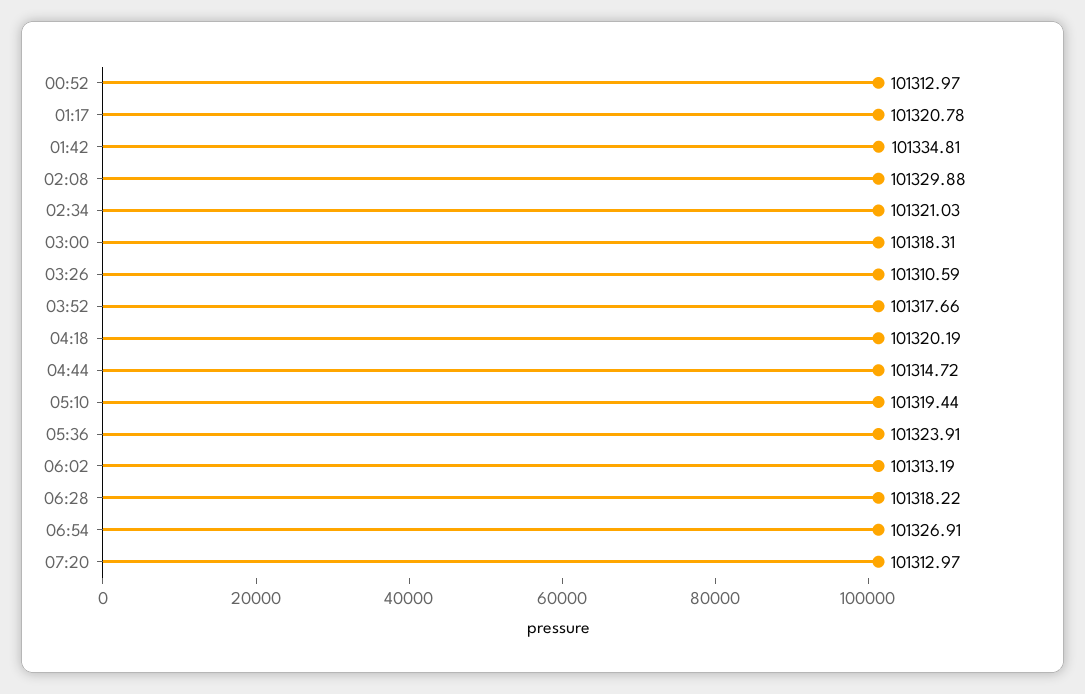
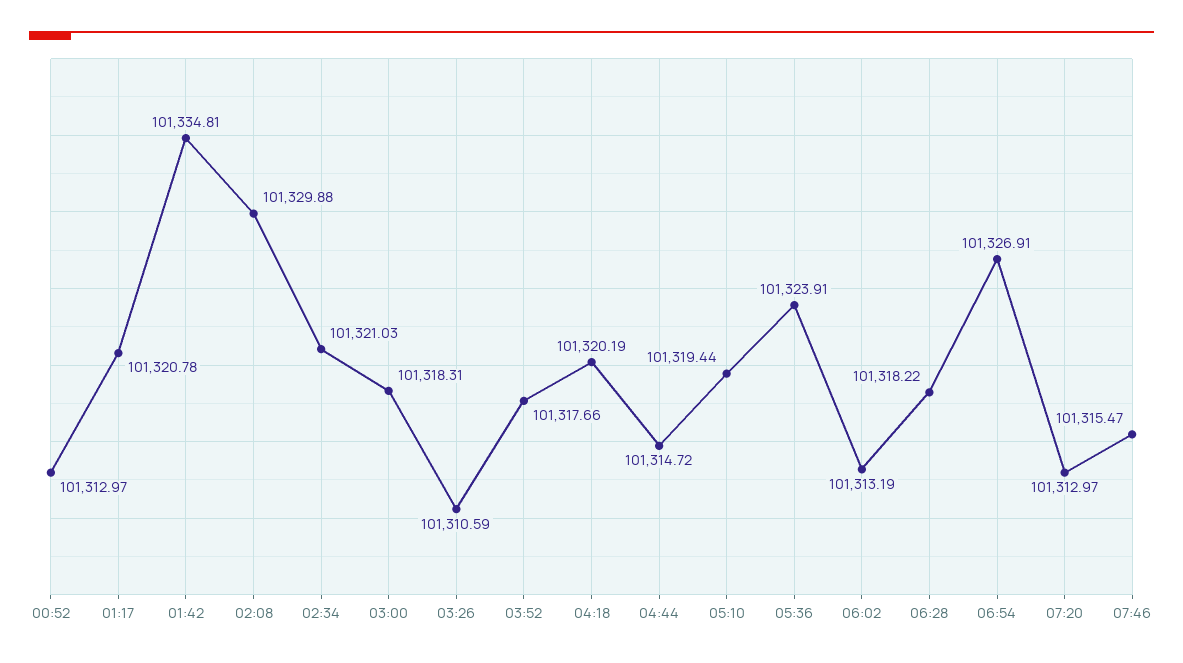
07:46: none -> 101315.47

